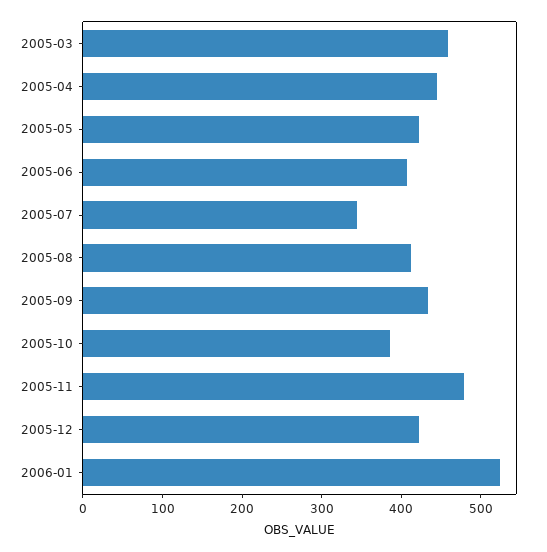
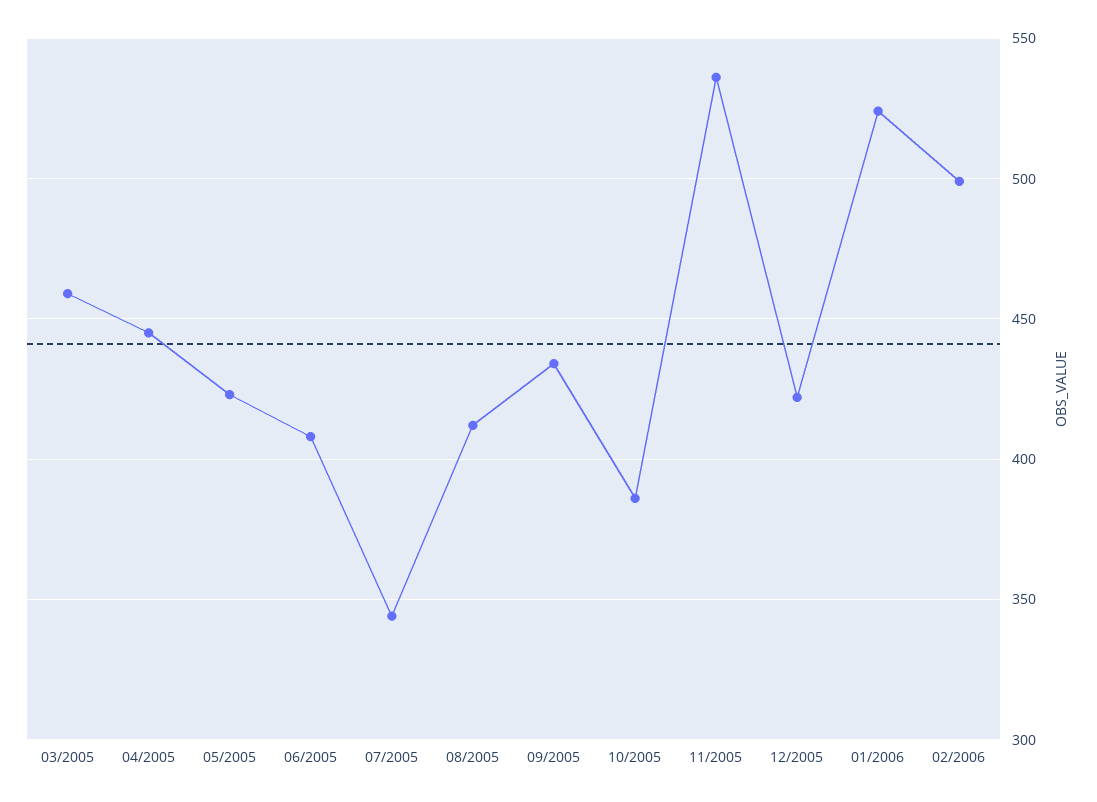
2005-11: 480 -> 535
02/2006: none -> 500

